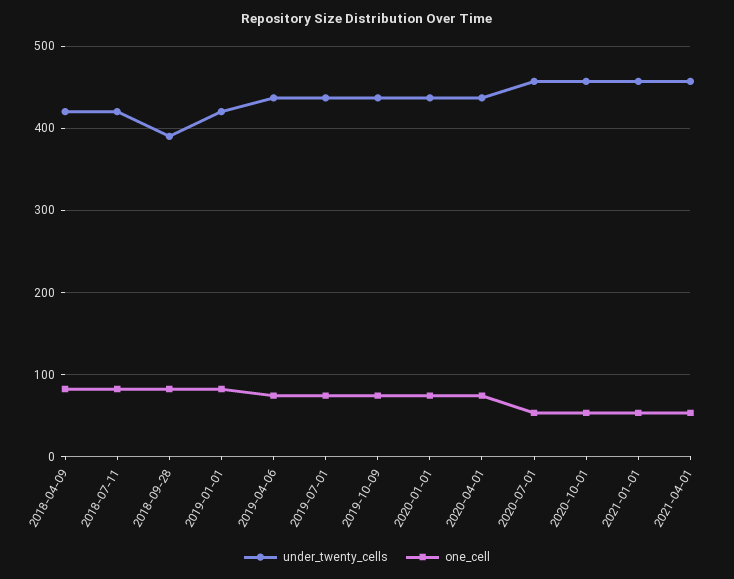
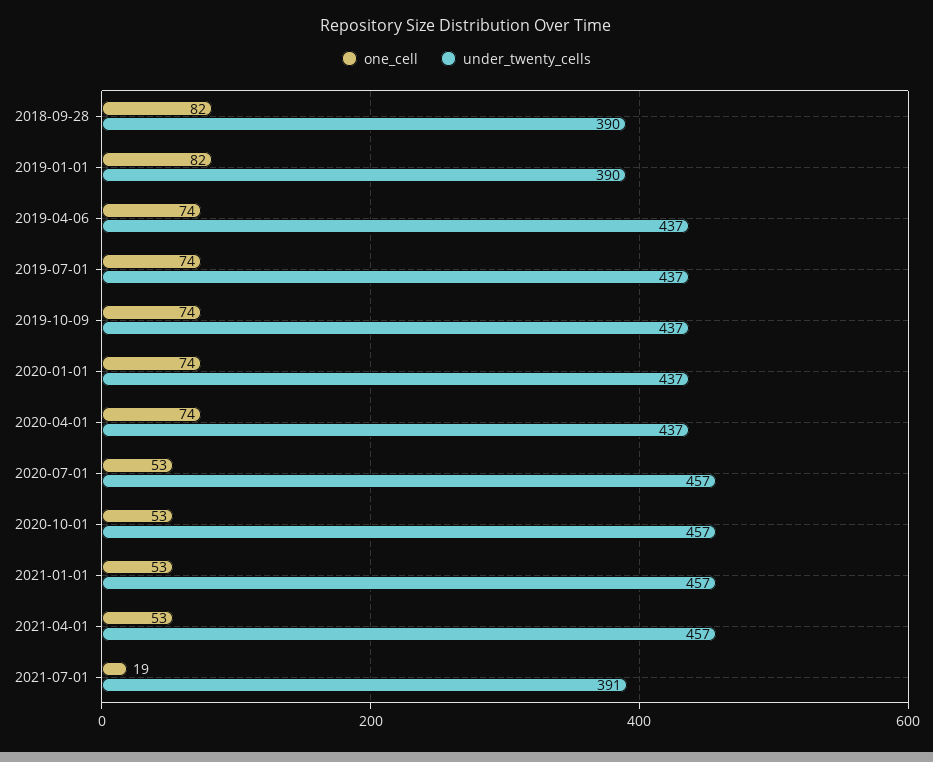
under_twenty_cells, 2018-04-09: 420 -> none
one_cell, 2018-04-09: 80 -> none
under_twenty_cells, 2018-07-11: 420 -> none
one_cell, 2018-07-11: 80 -> none
under_twenty_cells, 2019-01-01: 420 -> 390
one_cell, 2021-07-01: none -> 19
under_twenty_cells, 2021-07-01: none -> 391

